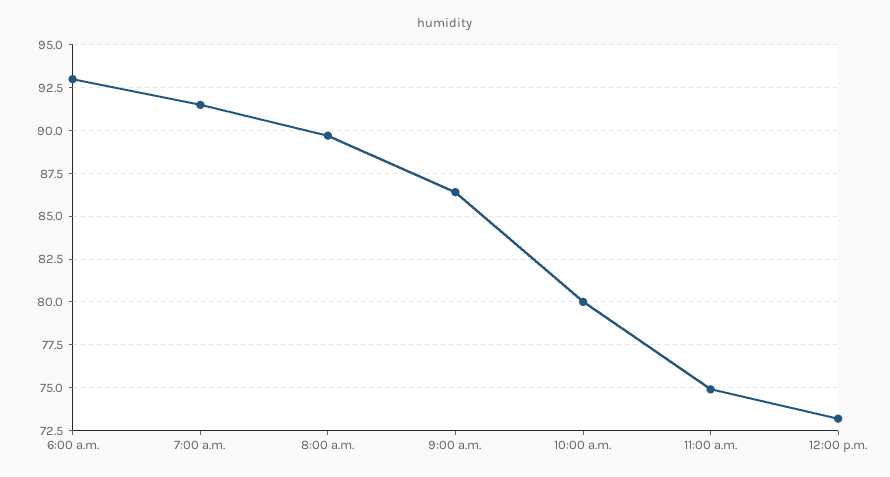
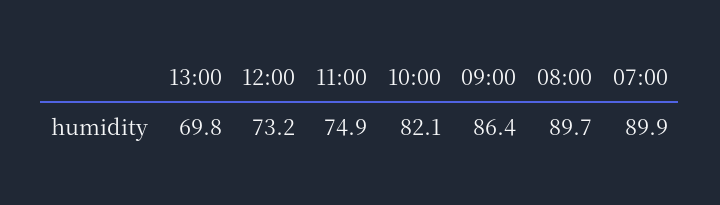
6:00 a.m.: 93 -> none
7:00 a.m.: 91.5 -> 89.9
10:00 a.m.: 80 -> 82.1
13:00: none -> 69.8

